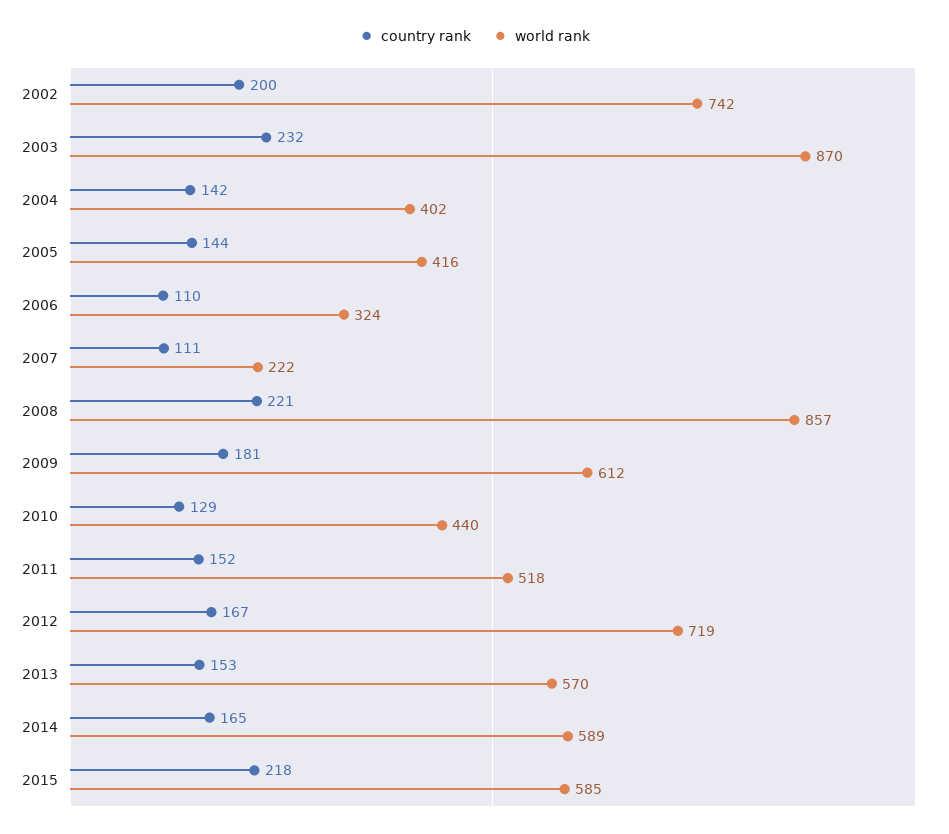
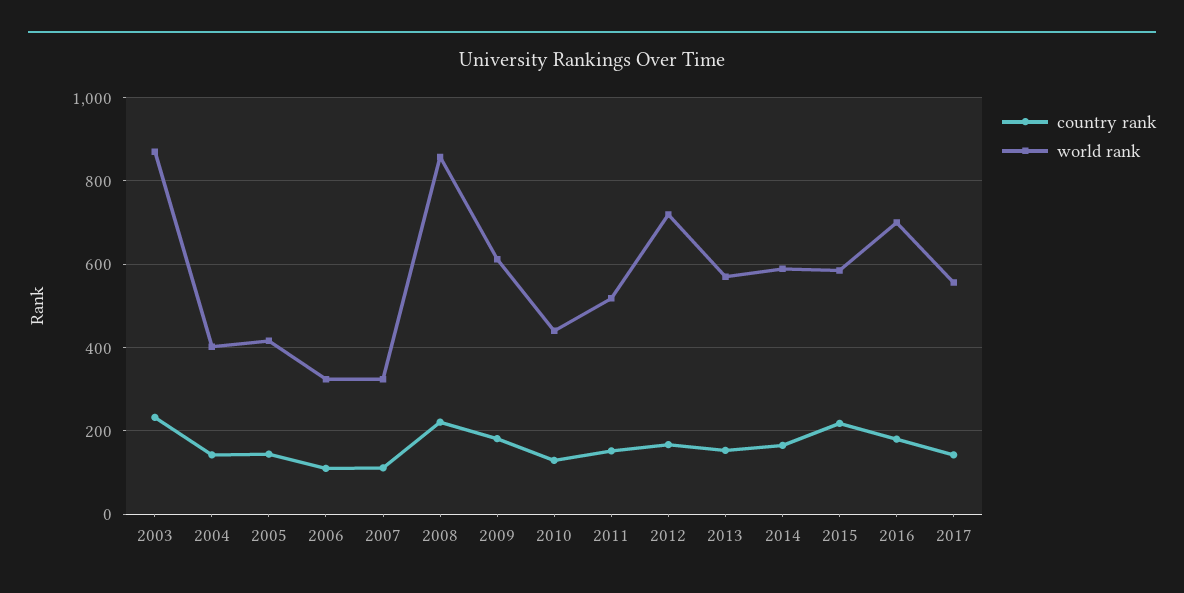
country rank, 2002: 200 -> none
world rank, 2002: 742 -> none
world rank, 2007: 222 -> 320
country rank, 2016: none -> 180
world rank, 2016: none -> 700
country rank, 2017: none -> 140
world rank, 2017: none -> 560

